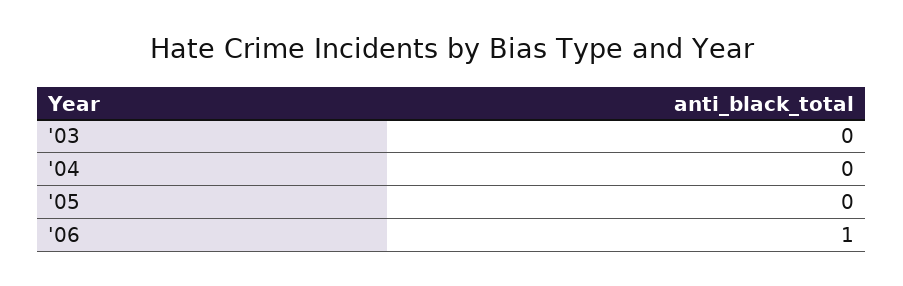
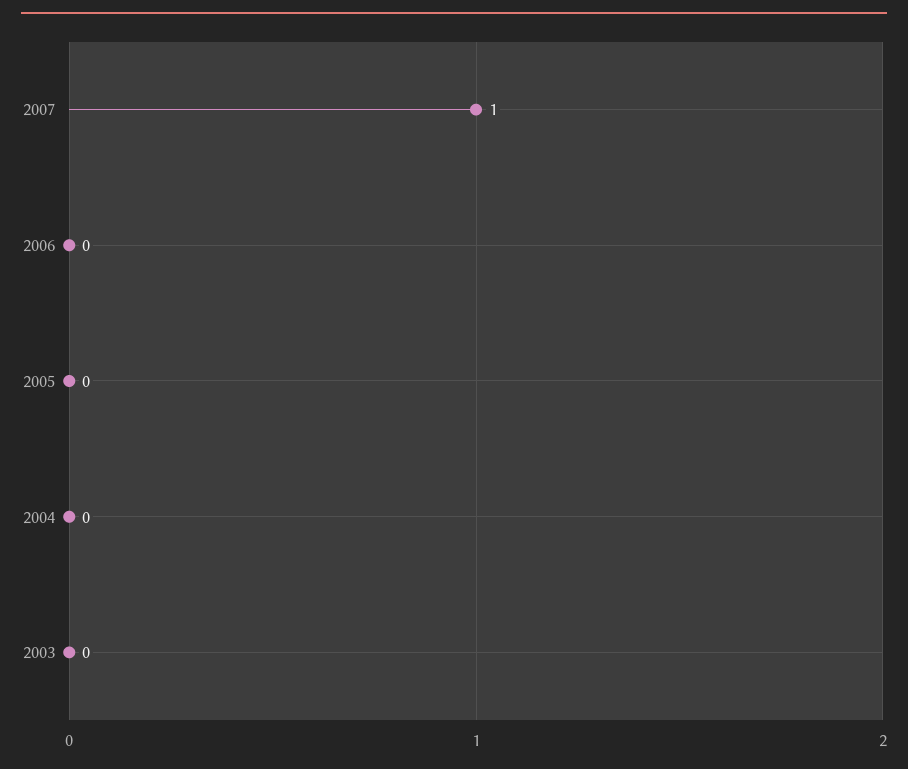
'06: 1 -> 0
2007: none -> 1

